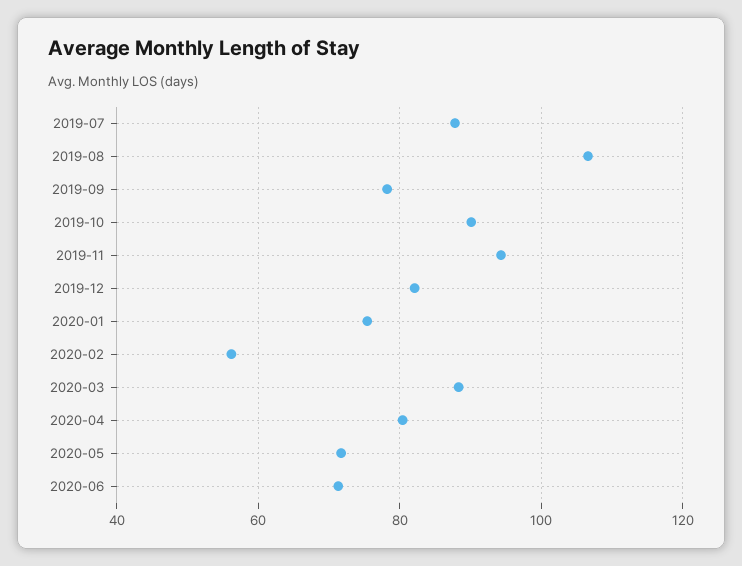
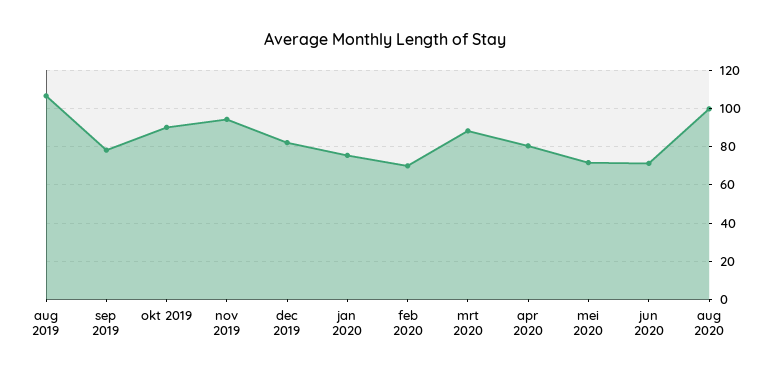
2019-07: 88 -> none
2020-02: 56 -> 70
aug 2020: none -> 100

